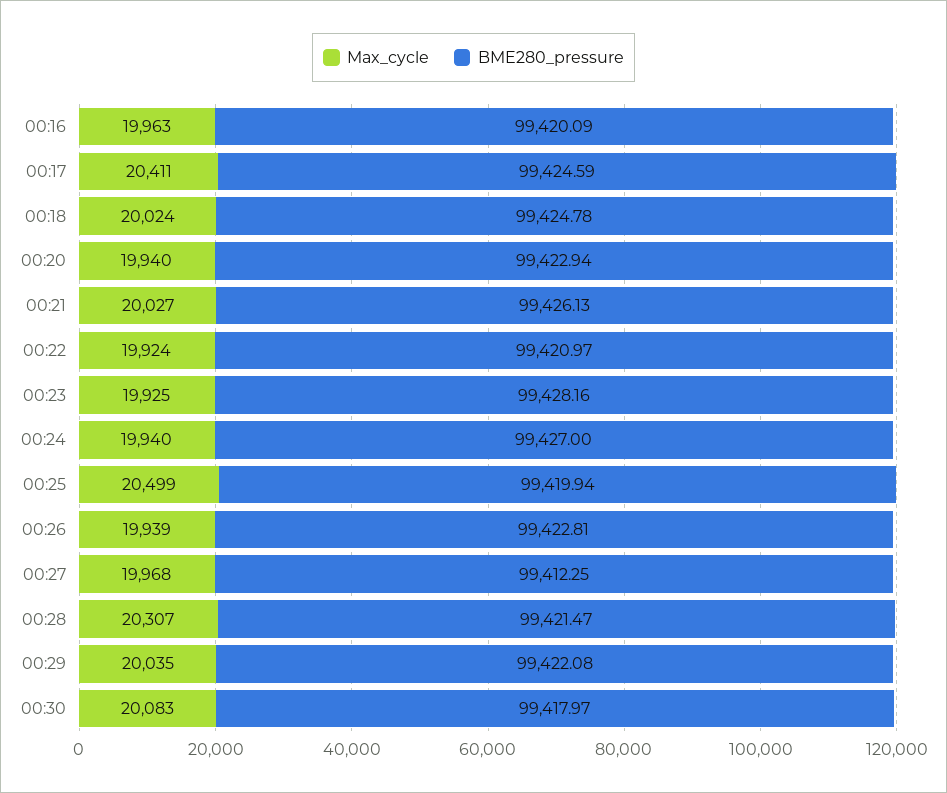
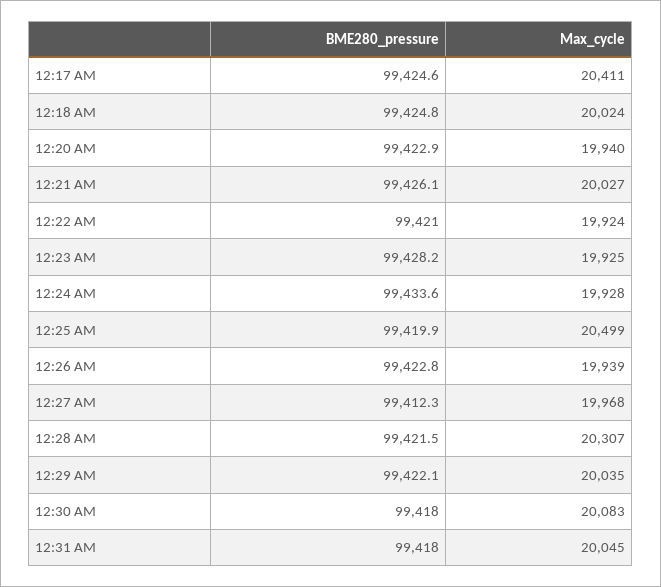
Max_cycle, 00:16: 19963 -> none
BME280_pressure, 00:16: 99420.09 -> none
Max_cycle, 00:24: 19940 -> 19928
BME280_pressure, 00:24: 99427 -> 99433.6
BME280_pressure, 12:31 AM: none -> 99418
Max_cycle, 12:31 AM: none -> 20045

